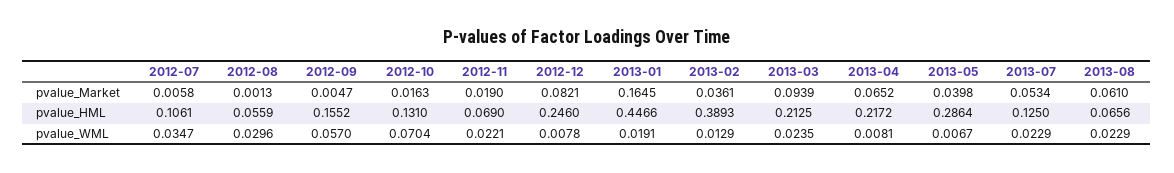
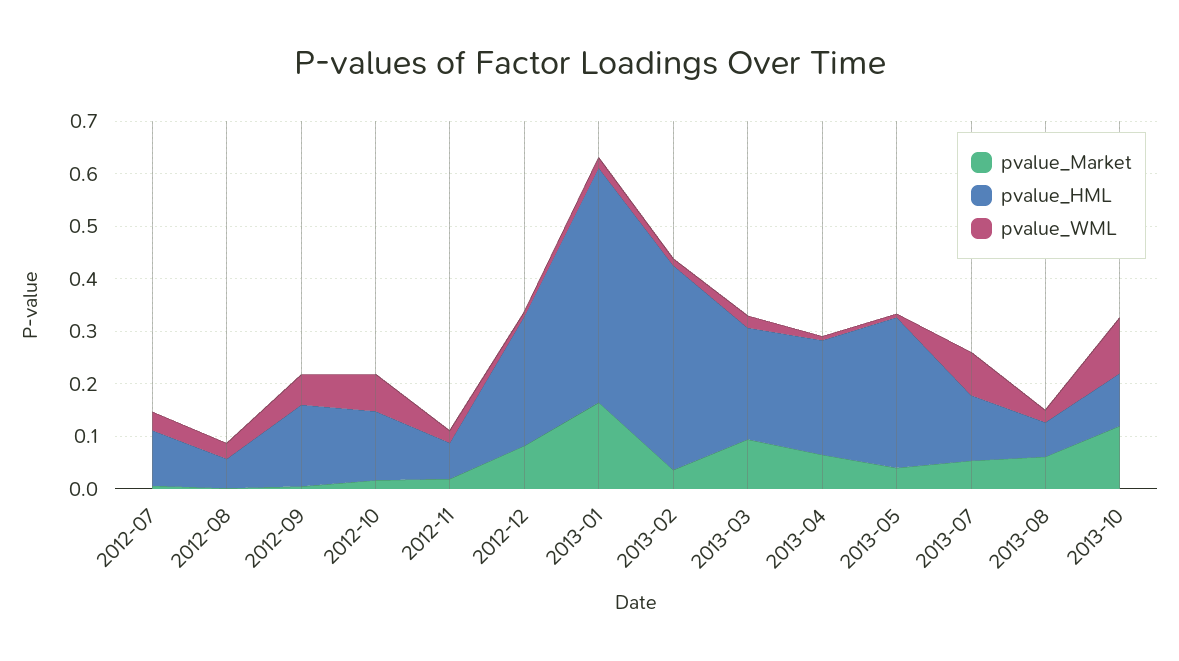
pvalue_WML, 2013-07: 0.0229 -> 0.08
pvalue_Market, 2013-10: none -> 0.12
pvalue_HML, 2013-10: none -> 0.1
pvalue_WML, 2013-10: none -> 0.1

